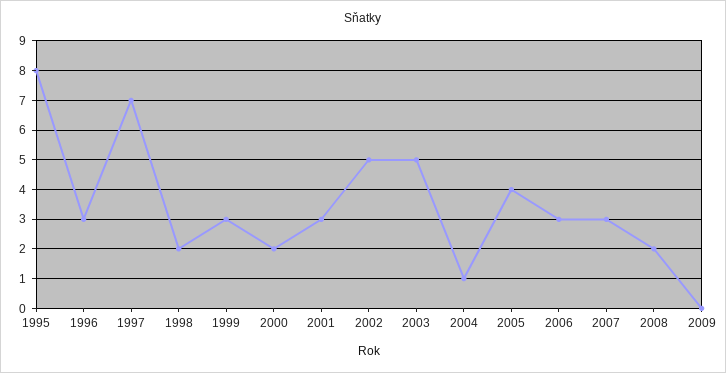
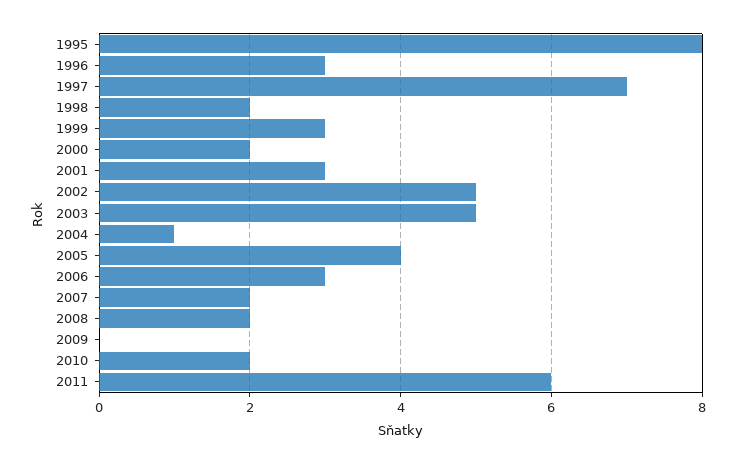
2007: 3 -> 2
2010: none -> 2
2011: none -> 6

